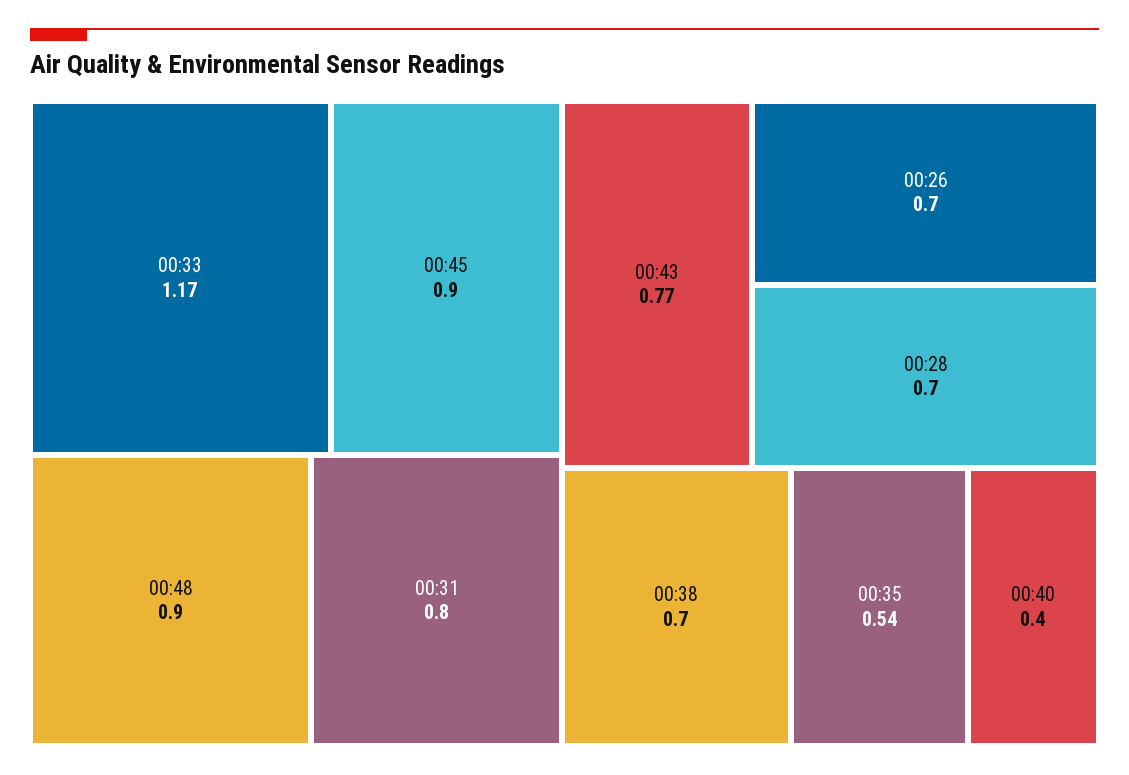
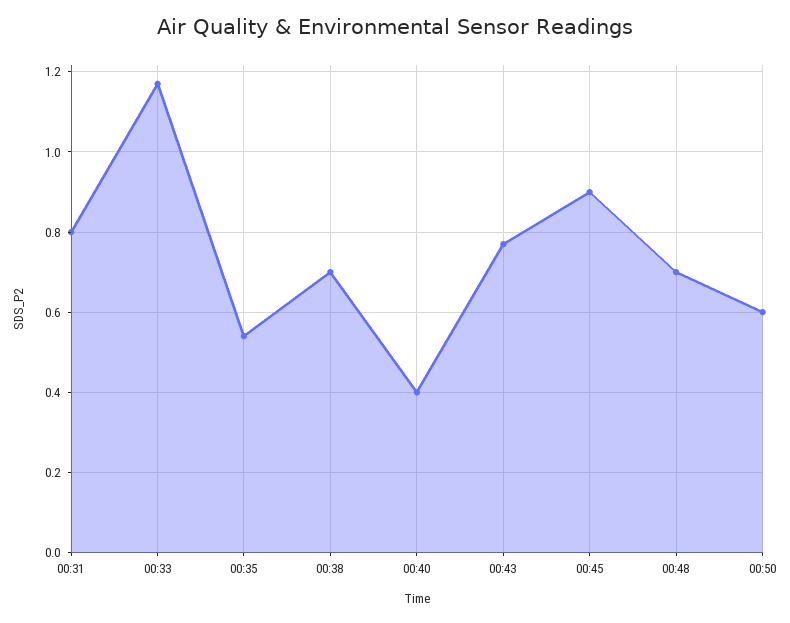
00:48: 0.9 -> 0.7
00:26: 0.7 -> none
00:28: 0.7 -> none
00:50: none -> 0.6

